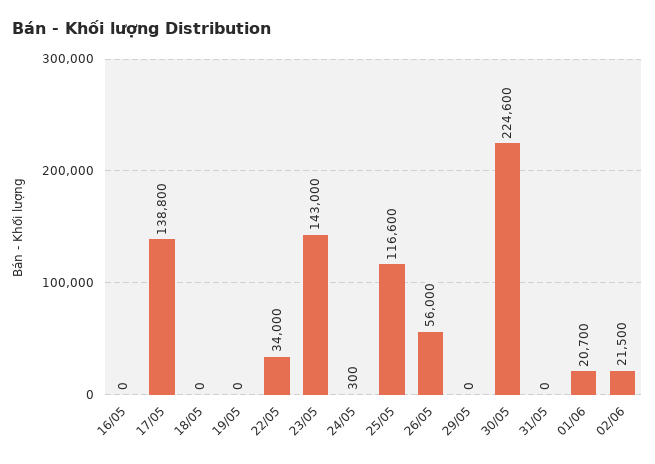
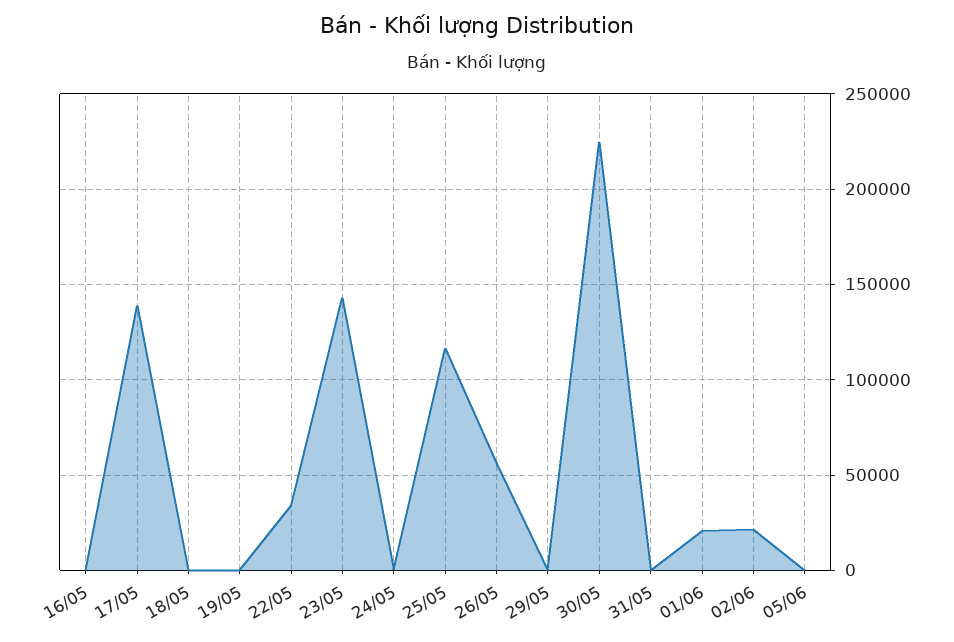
05/06: none -> 0

